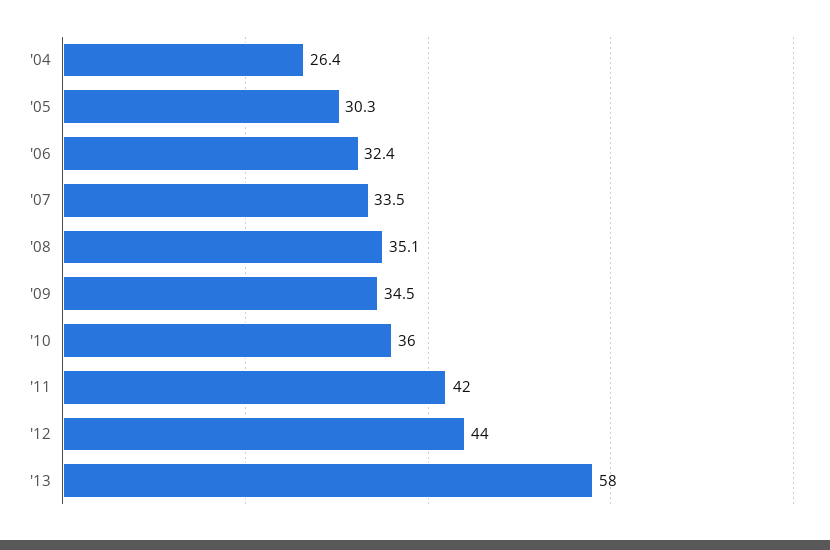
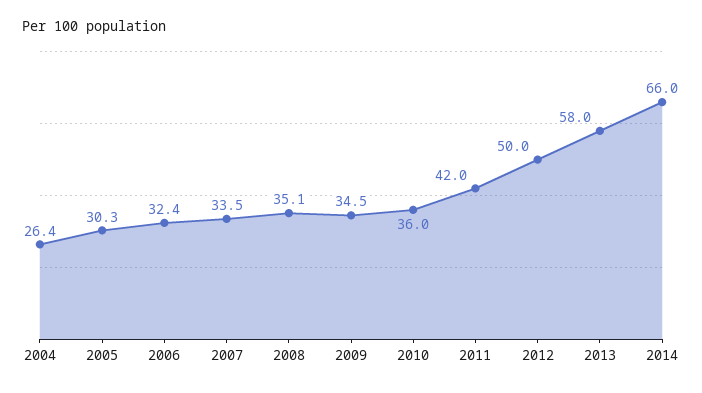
'12: 44 -> 50
2014: none -> 66

